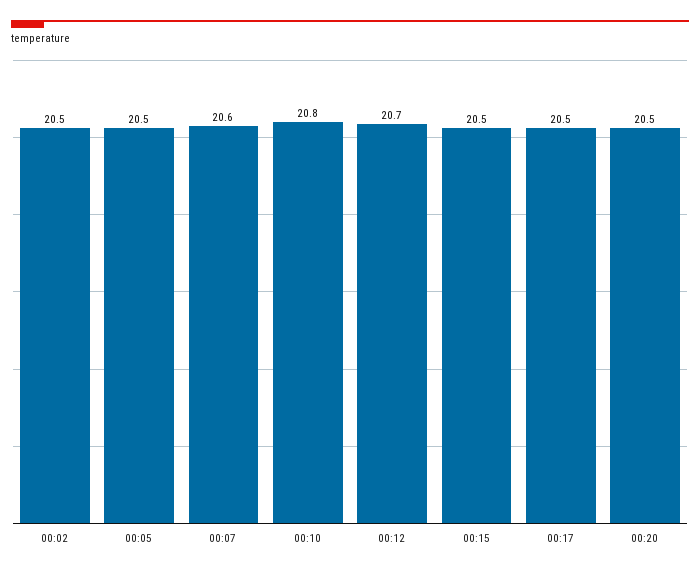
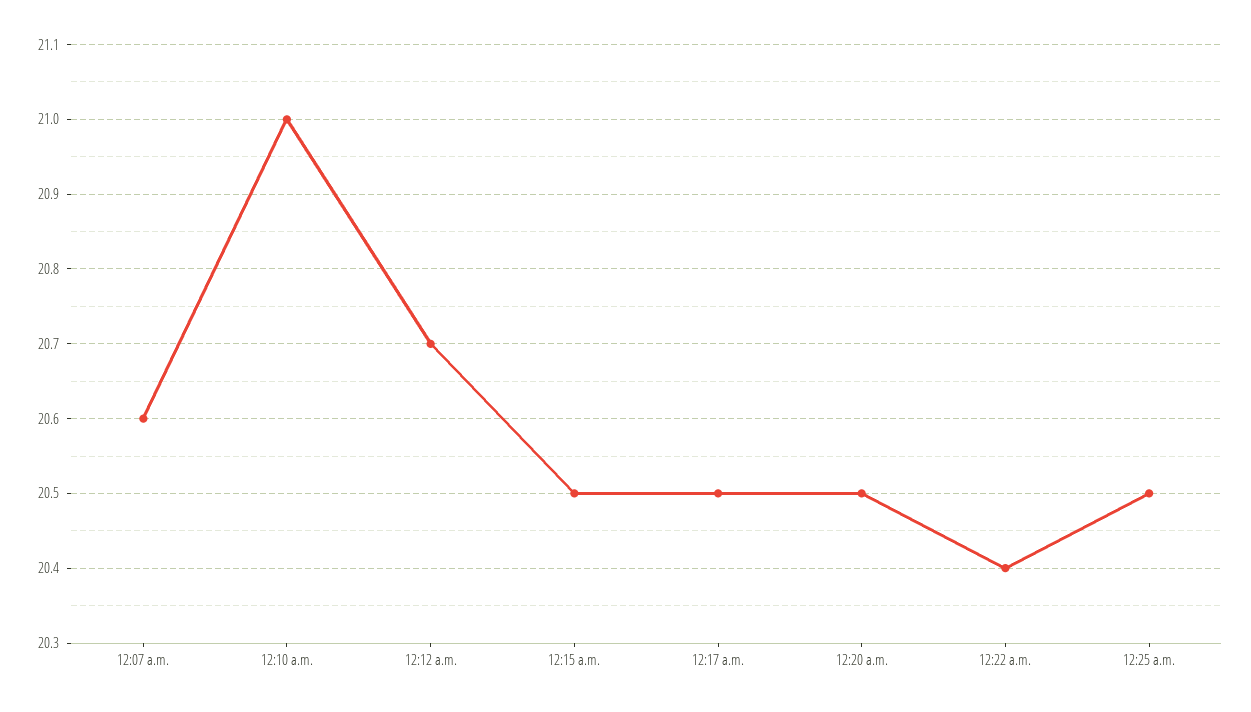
00:02: 20.5 -> none
00:05: 20.5 -> none
00:10: 20.8 -> 21
12:22 a.m.: none -> 20.4
12:25 a.m.: none -> 20.5

